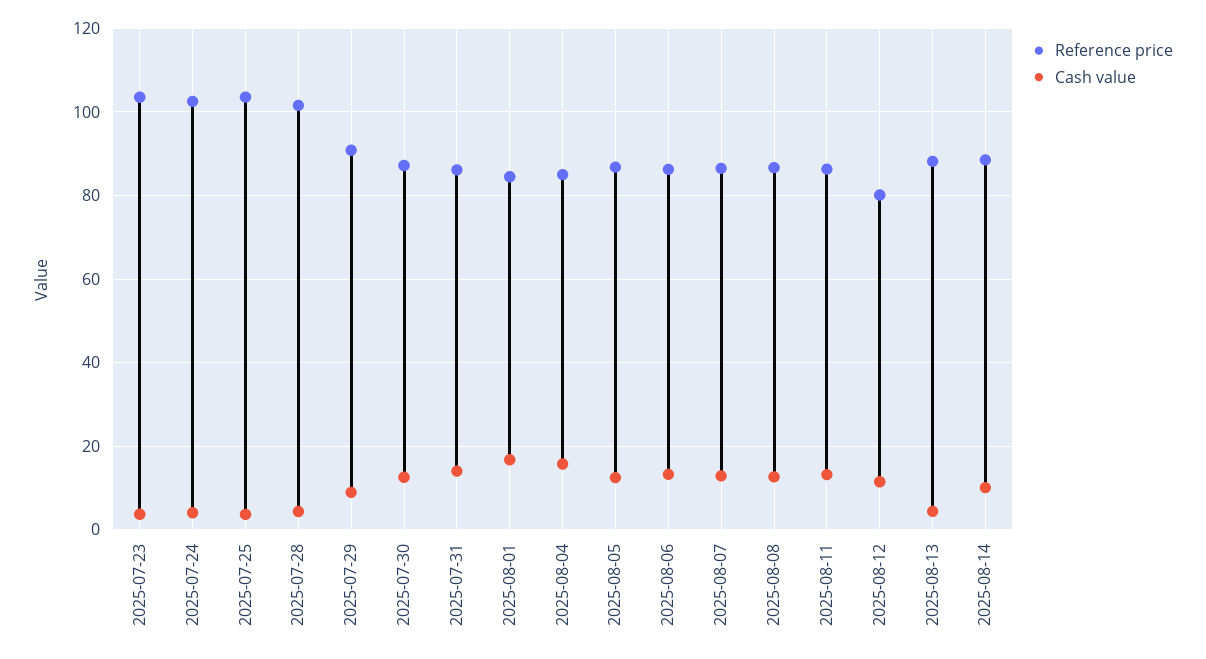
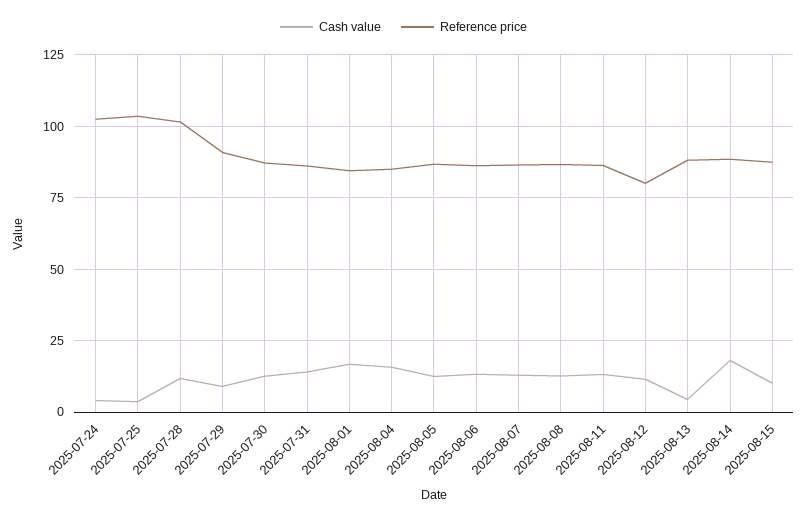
Reference price, 2025-07-23: 104 -> none
Cash value, 2025-07-23: 4 -> none
Cash value, 2025-07-28: 4 -> 12.5
Cash value, 2025-08-14: 10 -> 17.5
Cash value, 2025-08-15: none -> 10
Reference price, 2025-08-15: none -> 87.5

